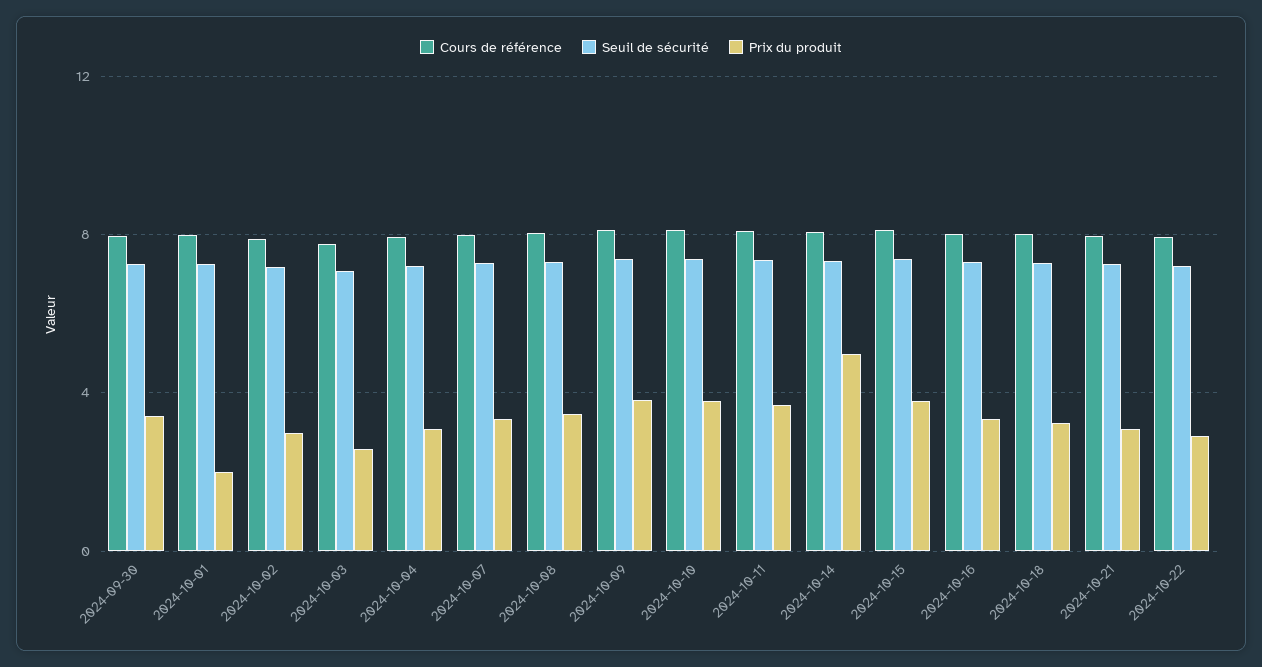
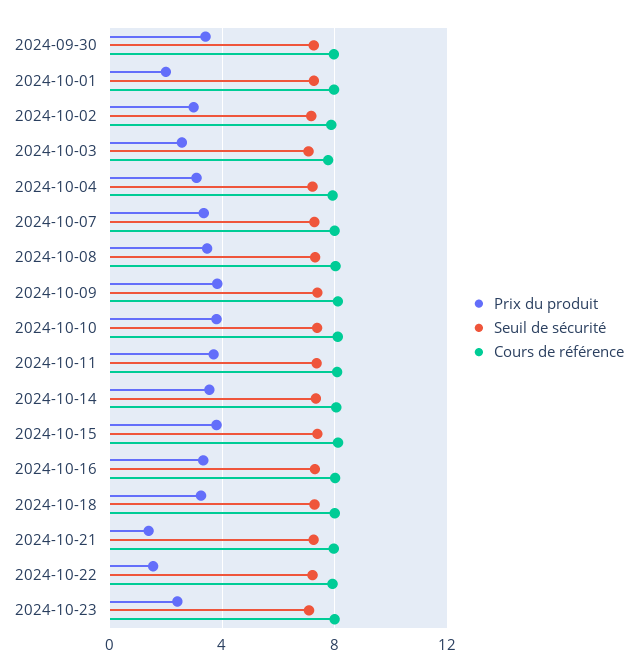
Prix du produit, 2024-10-14: 5 -> 3.5
Prix du produit, 2024-10-21: 3 -> 1.5
Prix du produit, 2024-10-22: 3 -> 1.5
Prix du produit, 2024-10-23: none -> 2.5
Seuil de sécurité, 2024-10-23: none -> 7
Cours de référence, 2024-10-23: none -> 8

